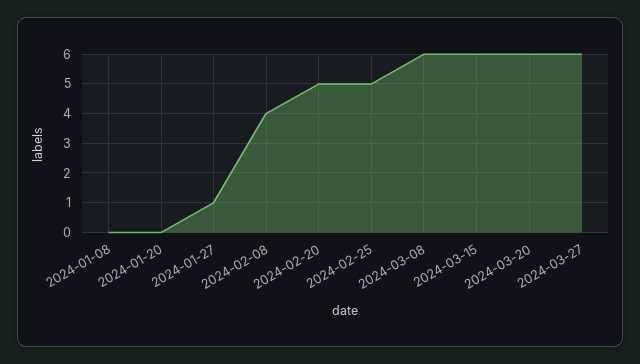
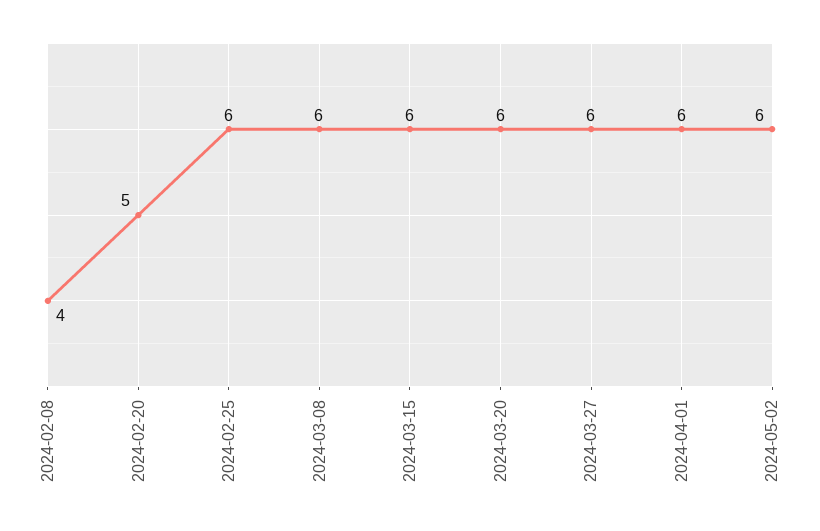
2024-01-08: 0 -> none
2024-01-20: 0 -> none
2024-01-27: 1 -> none
2024-02-25: 5 -> 6
2024-04-01: none -> 6
2024-05-02: none -> 6

